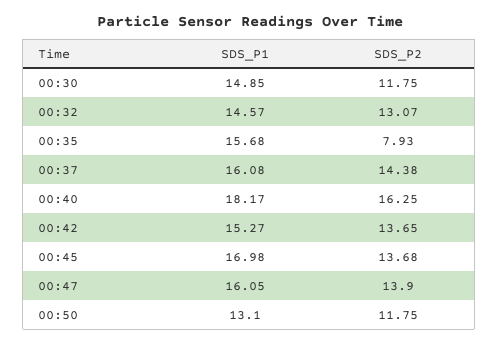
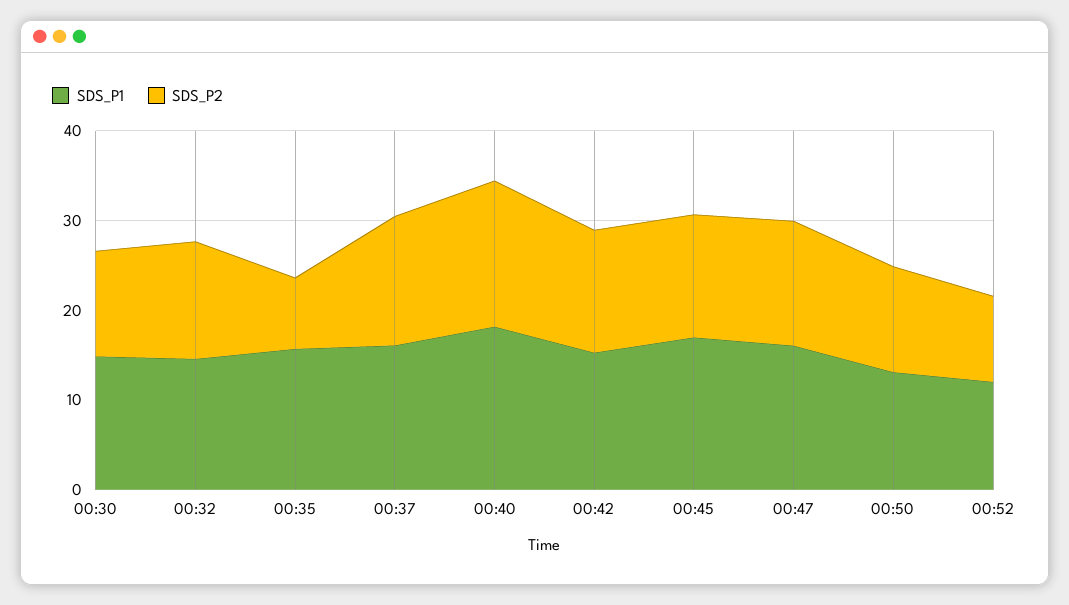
SDS_P1, 00:52: none -> 12
SDS_P2, 00:52: none -> 10

